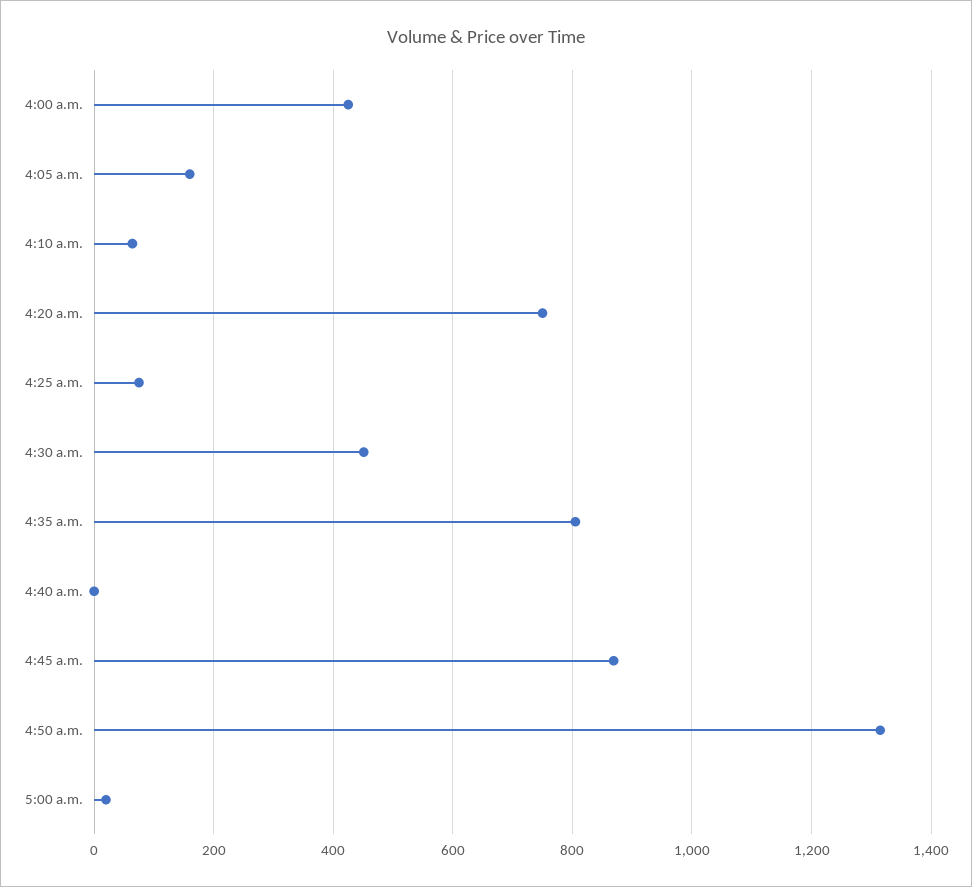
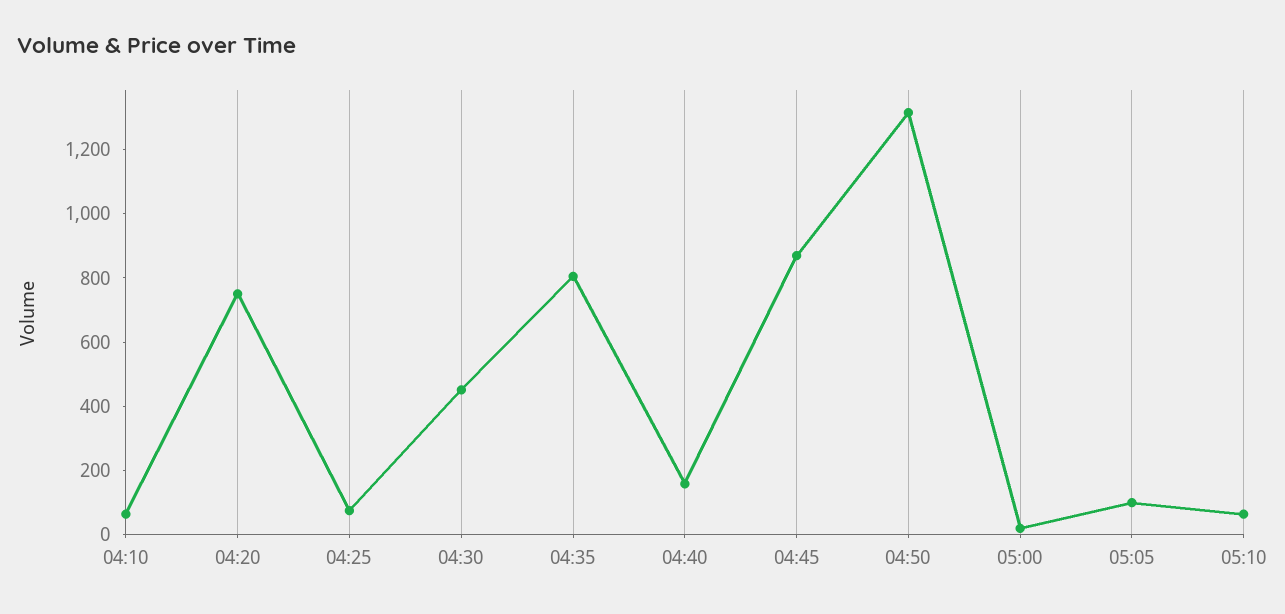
4:00 a.m.: 420 -> none
4:05 a.m.: 160 -> none
4:40 a.m.: 0 -> 150
05:05: none -> 100
05:10: none -> 50

